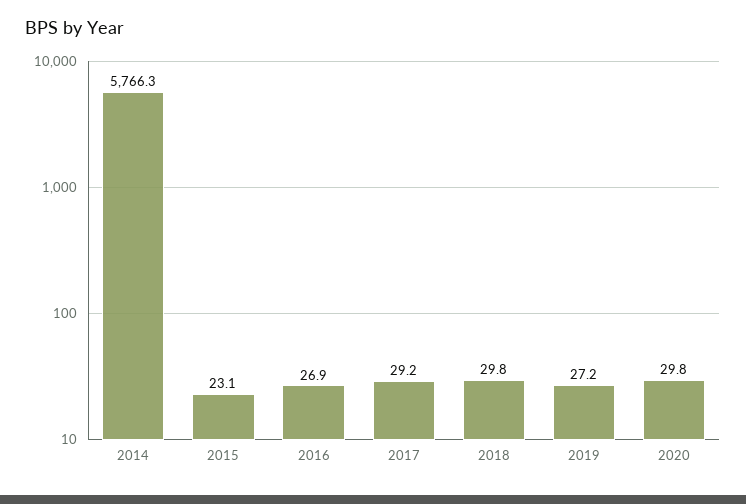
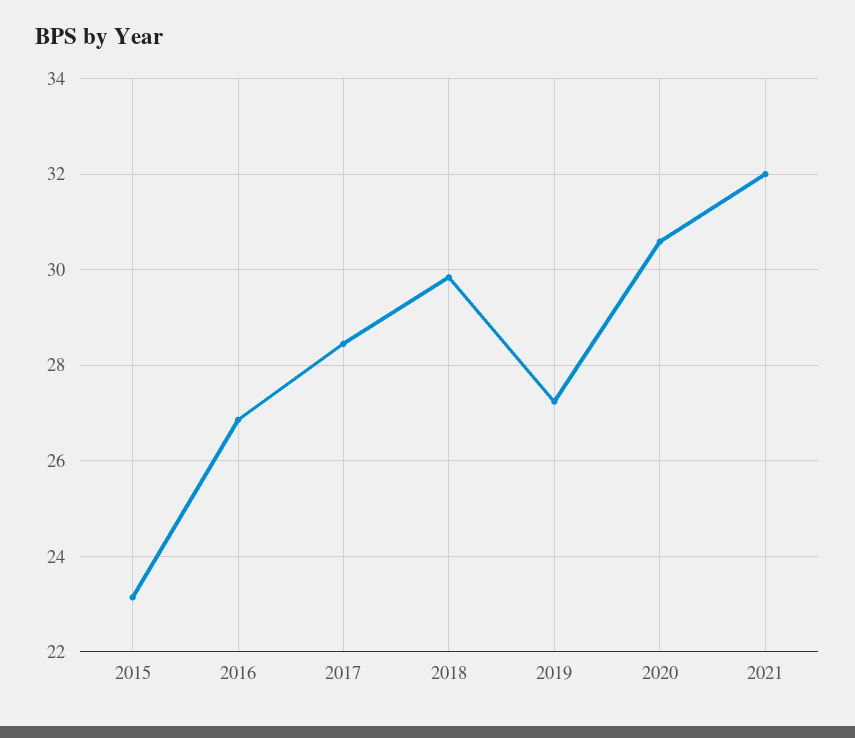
2014: 5766.3 -> none
2017: 29.2 -> 28.4
2020: 29.8 -> 30.6
2021: none -> 32

